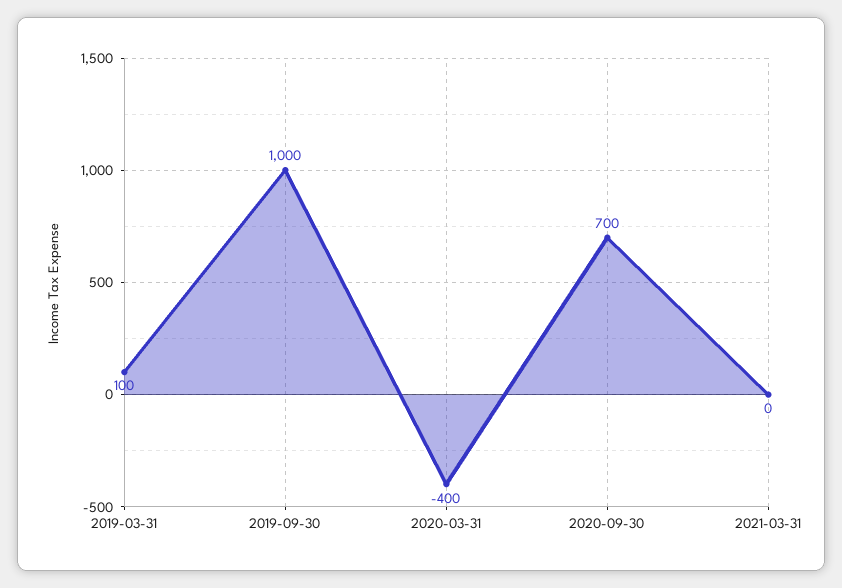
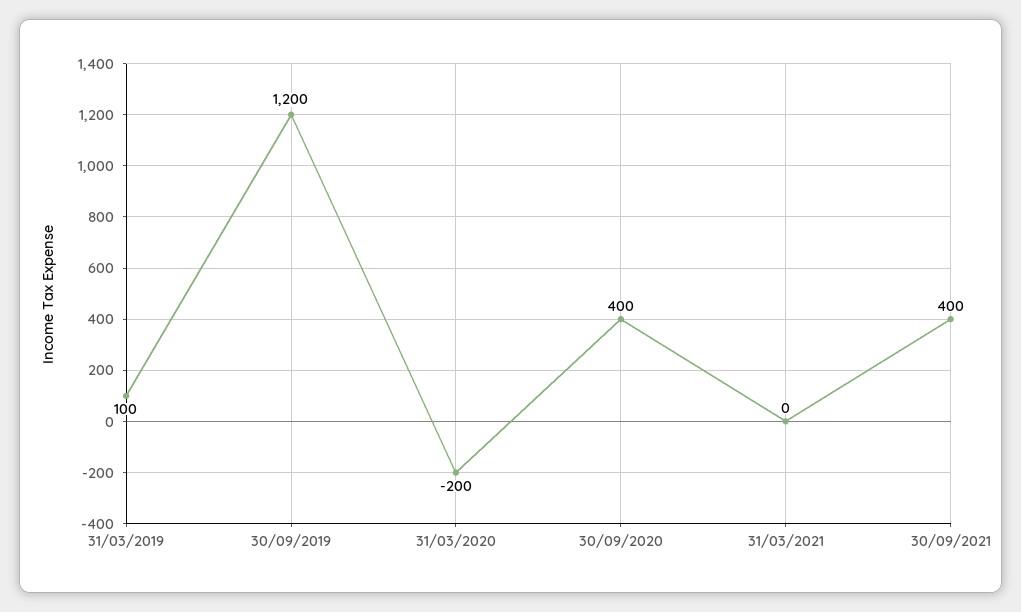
2019-09-30: 1000 -> 1200
2020-03-31: -400 -> -200
2020-09-30: 700 -> 400
30/09/2021: none -> 400

